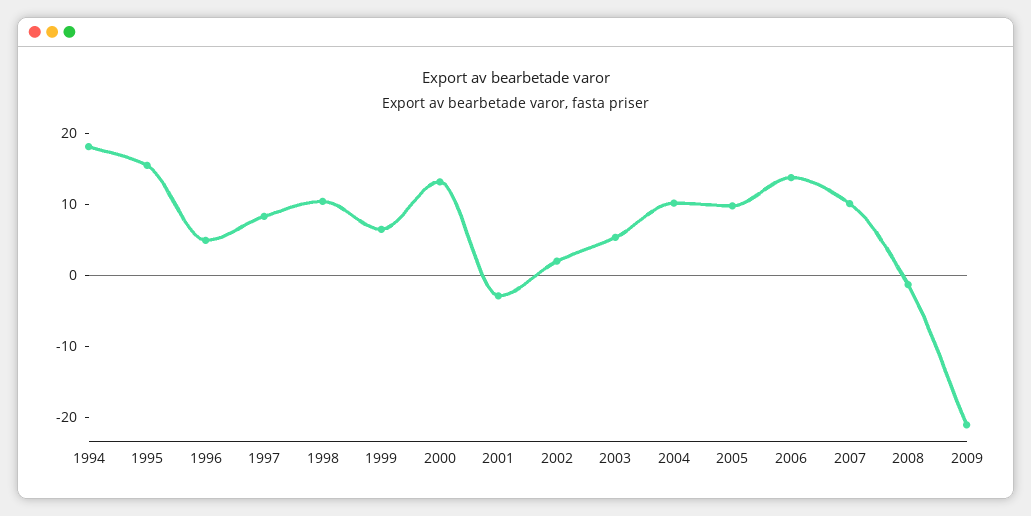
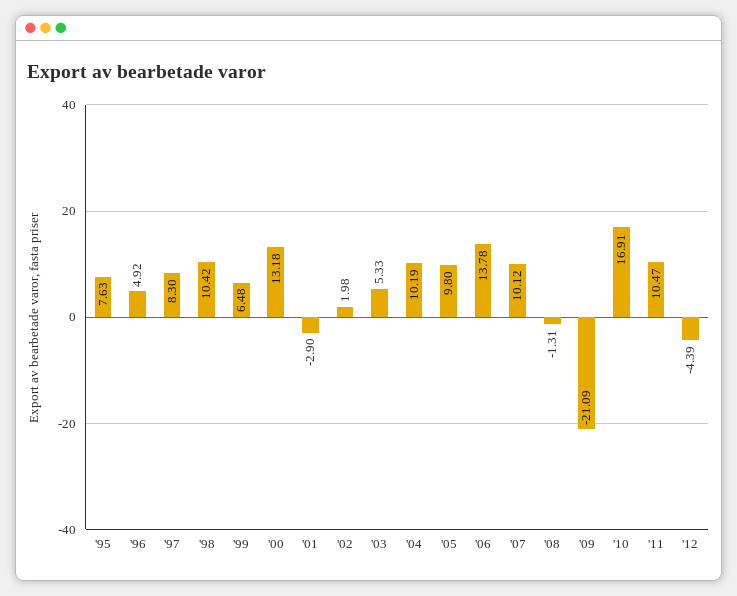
1994: 18 -> none
1995: 16 -> 7.63
'10: none -> 16.91
'11: none -> 10.47
'12: none -> -4.39

